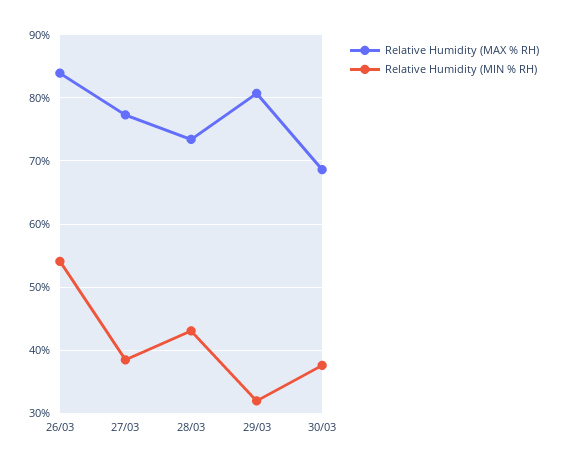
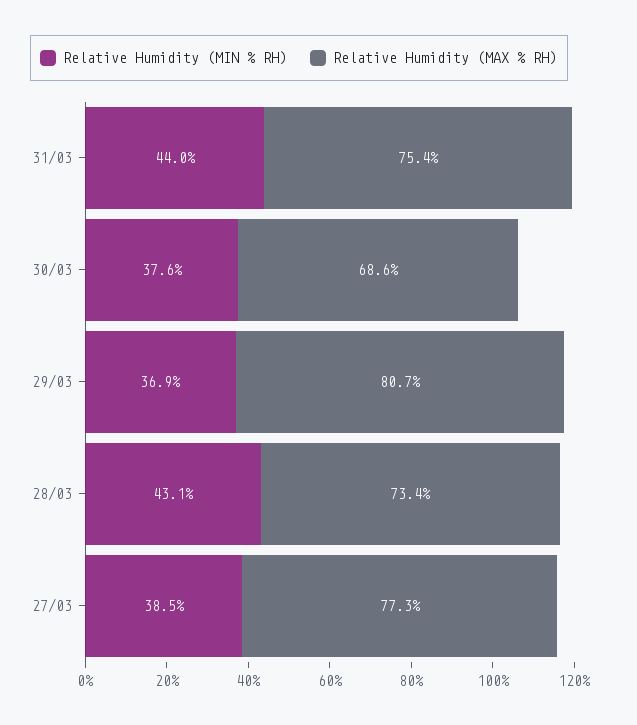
Relative Humidity (MAX % RH), 26/03: 84 -> none
Relative Humidity (MIN % RH), 26/03: 54 -> none
Relative Humidity (MIN % RH), 29/03: 32 -> 36.9
Relative Humidity (MIN % RH), 31/03: none -> 44
Relative Humidity (MAX % RH), 31/03: none -> 75.4

